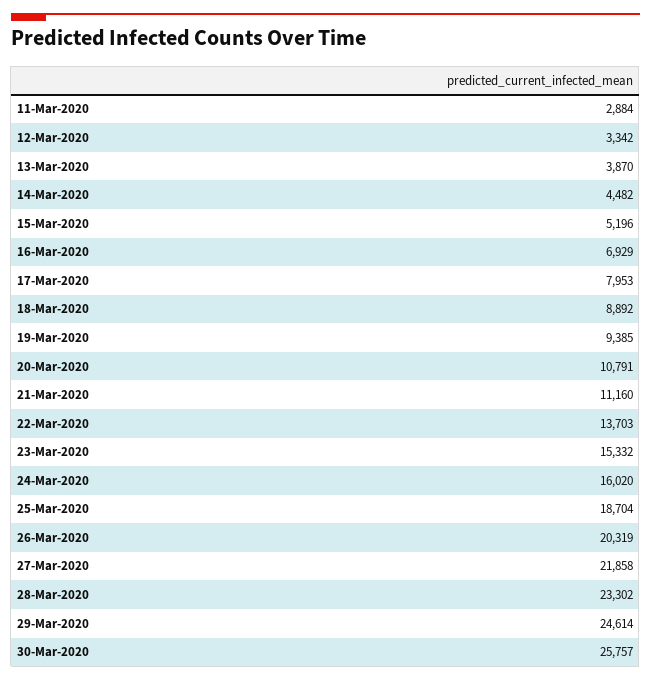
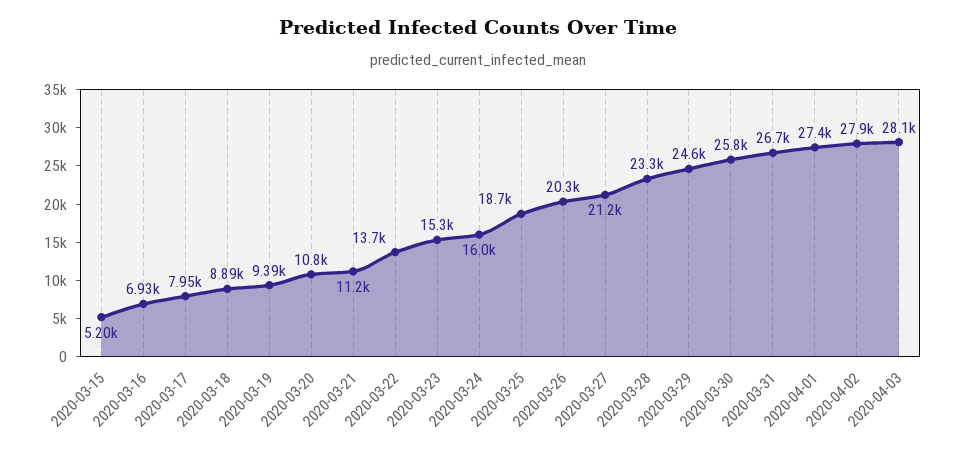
11-Mar-2020: 2884 -> none
12-Mar-2020: 3342 -> none
13-Mar-2020: 3870 -> none
14-Mar-2020: 4482 -> none
27-Mar-2020: 21858 -> 21200
2020-03-31: none -> 26700
2020-04-01: none -> 27400
2020-04-02: none -> 27900
2020-04-03: none -> 28100

